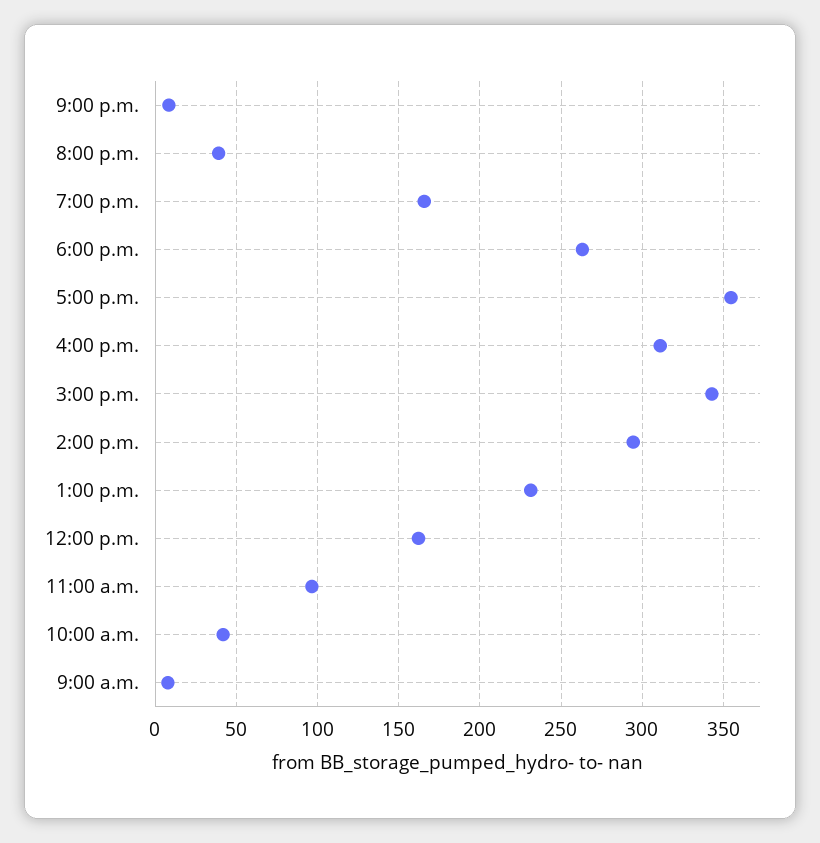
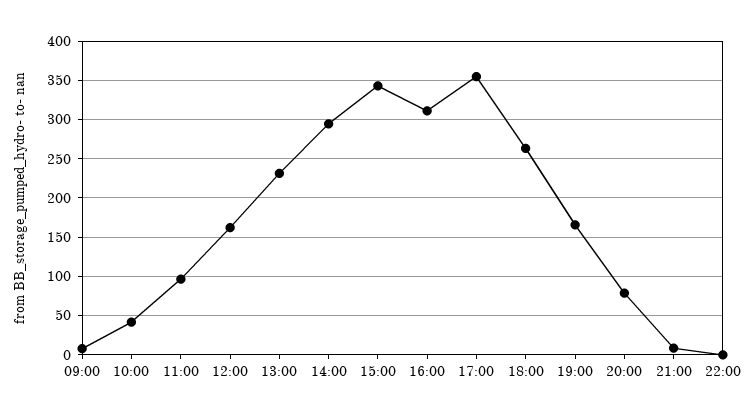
8:00 p.m.: 40 -> 80
22:00: none -> 0

